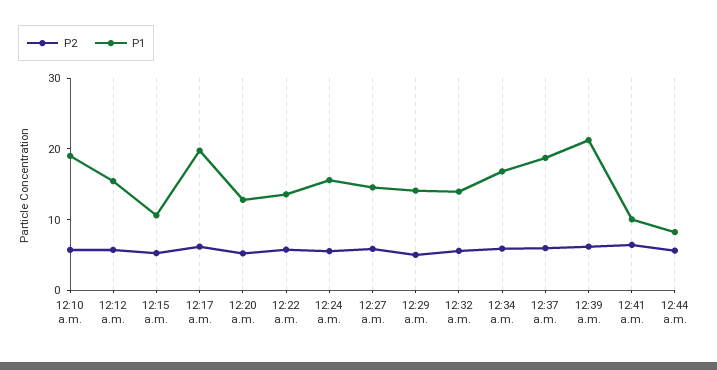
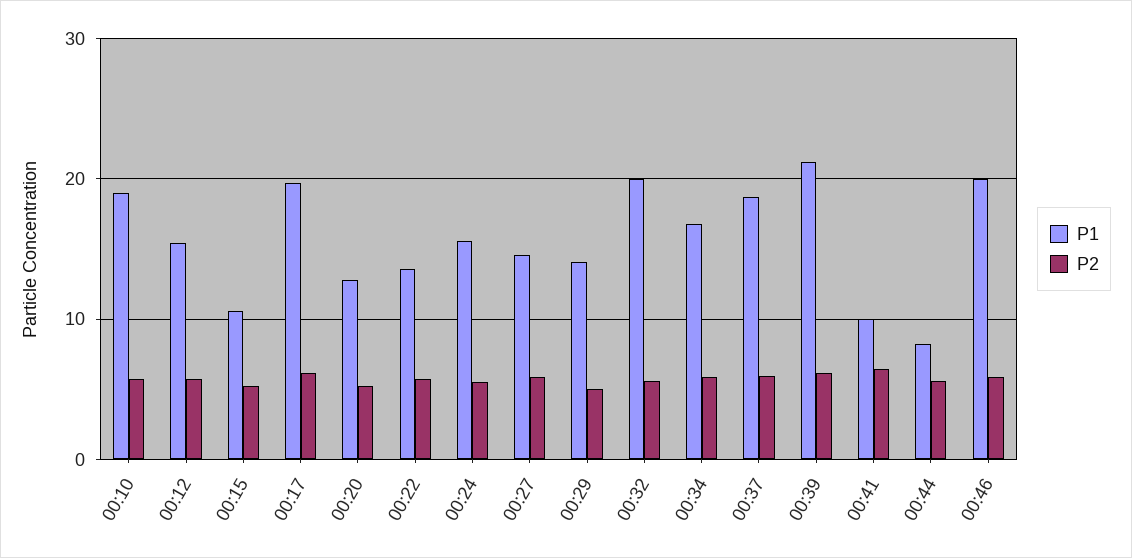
P1, 12:32 a.m.: 14 -> 20
P1, 00:46: none -> 20
P2, 00:46: none -> 6

